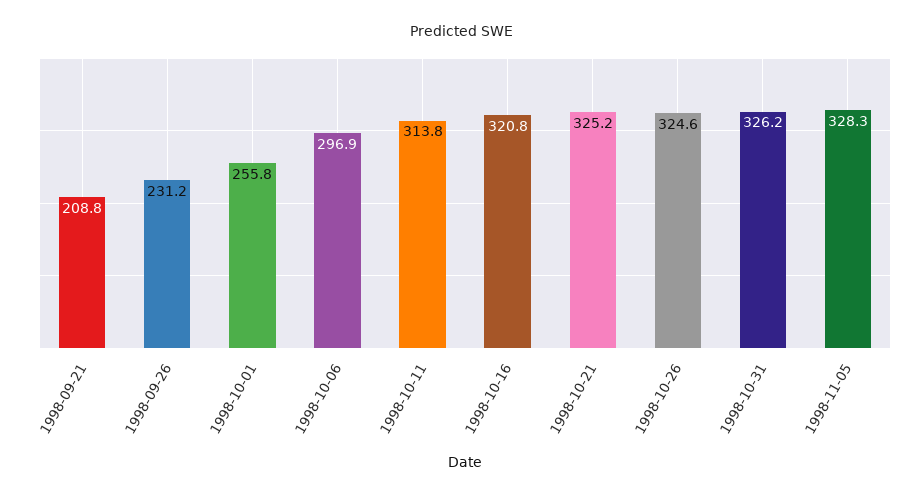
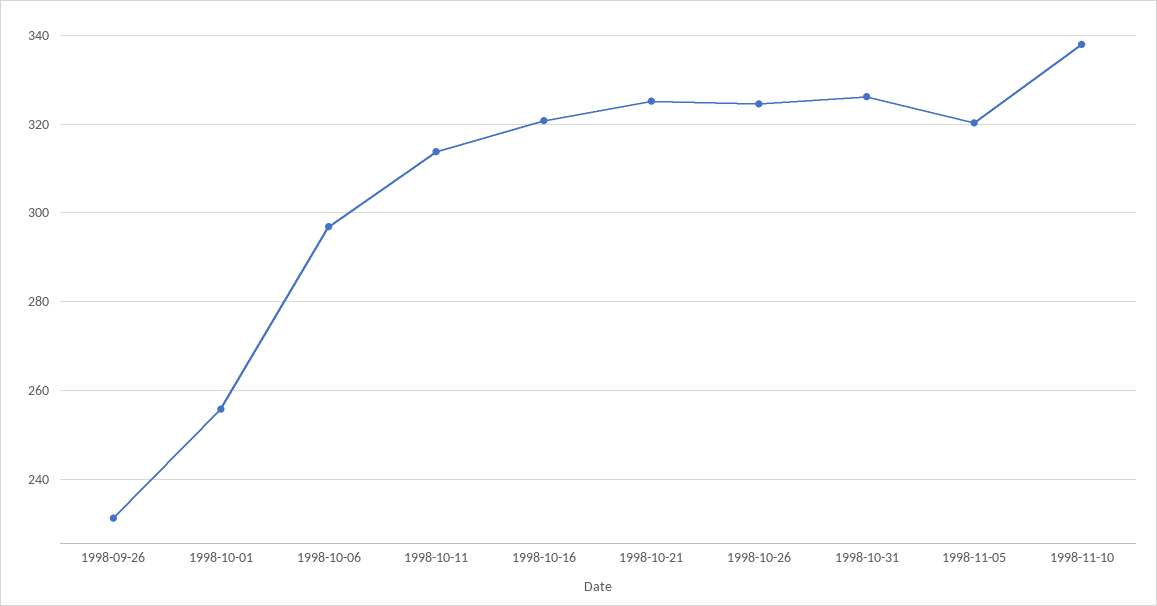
1998-09-21: 208.8 -> none
1998-11-05: 328.3 -> 320
1998-11-10: none -> 338

